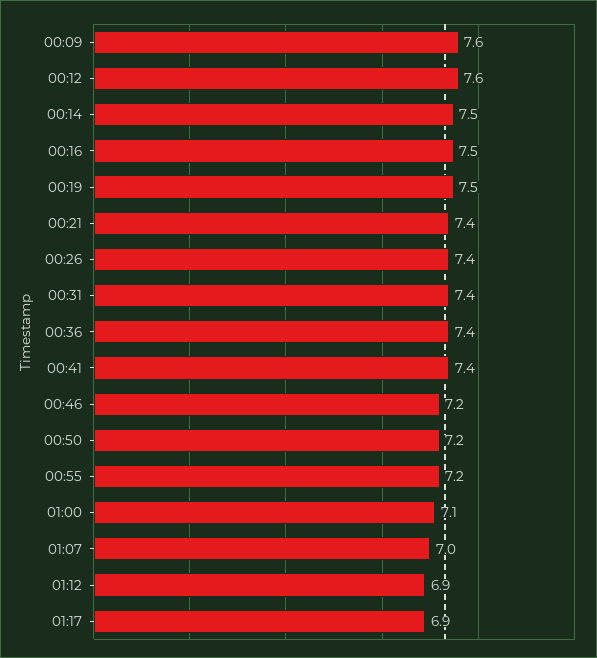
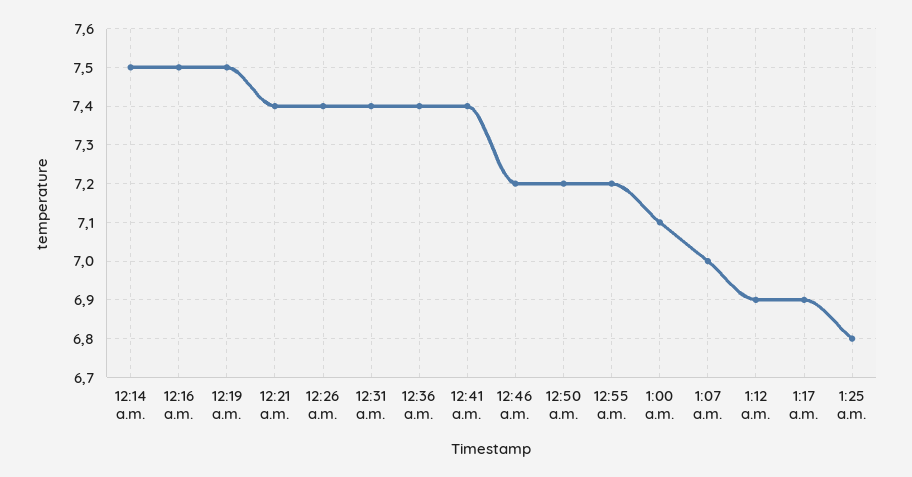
00:09: 7.6 -> none
00:12: 7.6 -> none
1:25 a.m.: none -> 6.8

